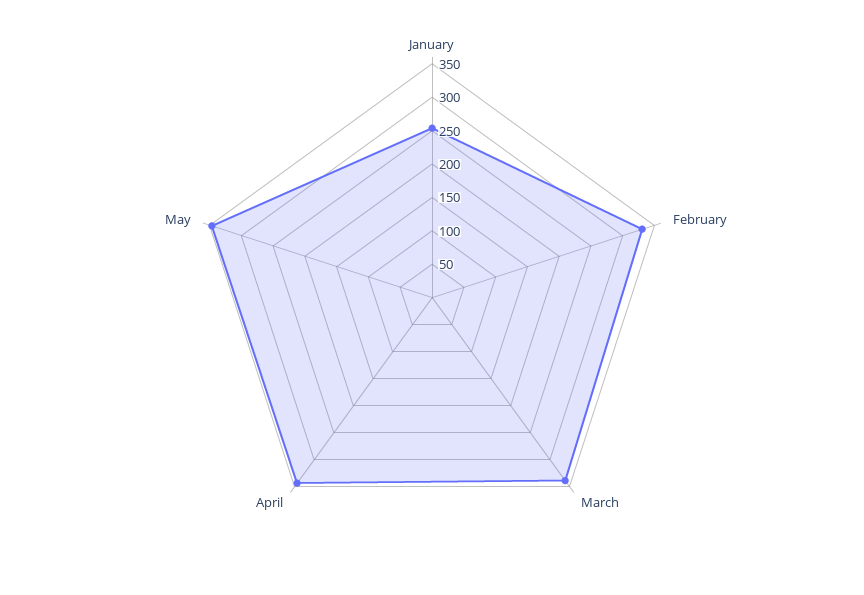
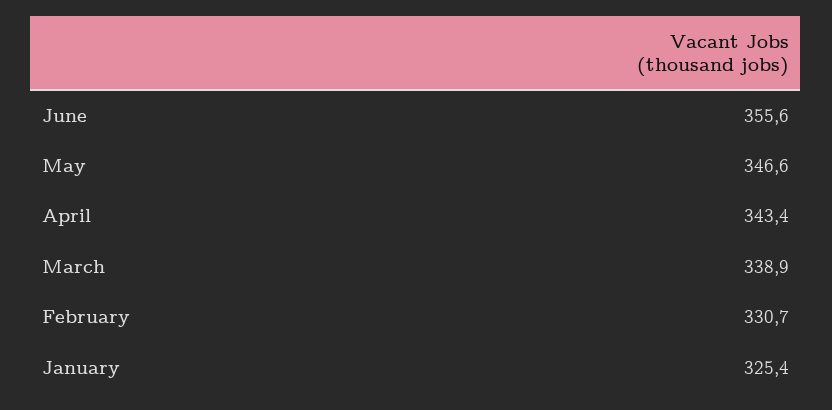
January: 250 -> 325.4
June: none -> 355.6

